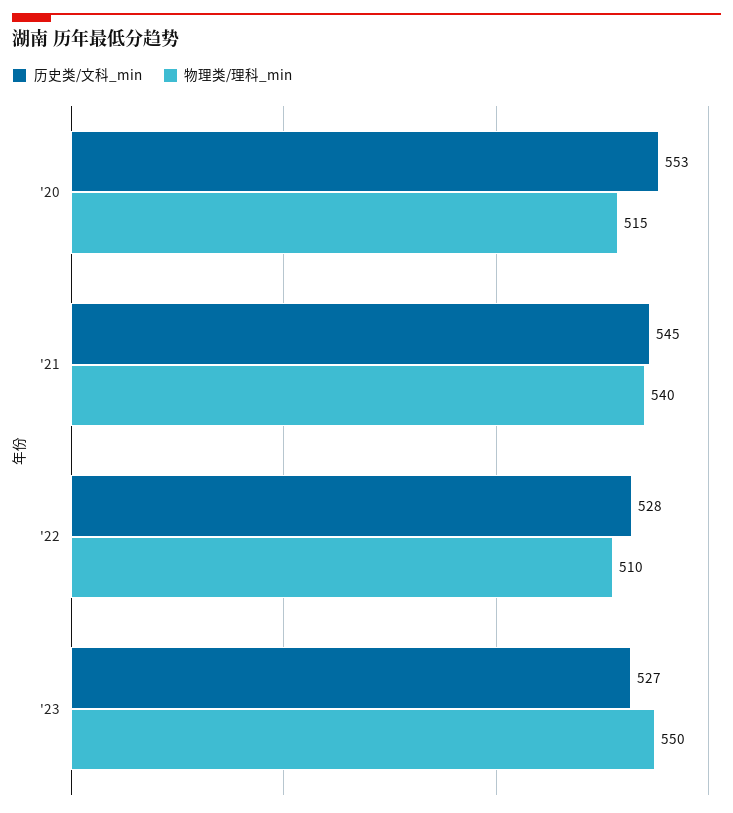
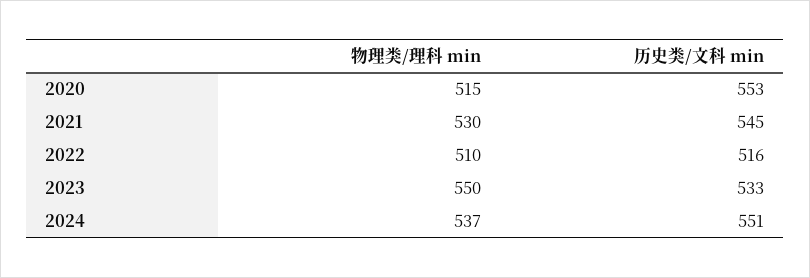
物理类/理科_min, '21: 540 -> 530
历史类/文科_min, '22: 528 -> 516
历史类/文科_min, '23: 527 -> 533
物理类/理科_min, 2024: none -> 537
历史类/文科_min, 2024: none -> 551

